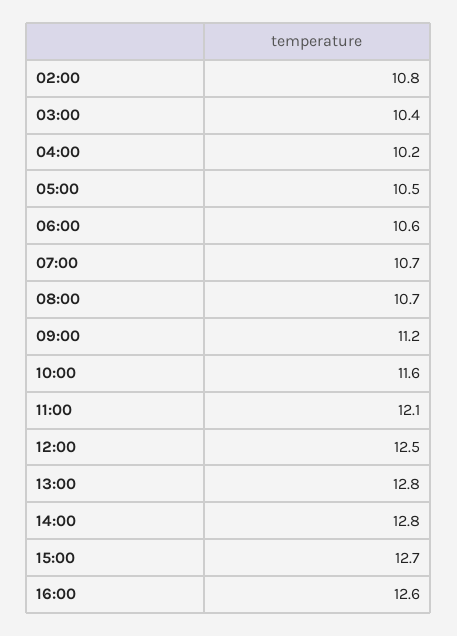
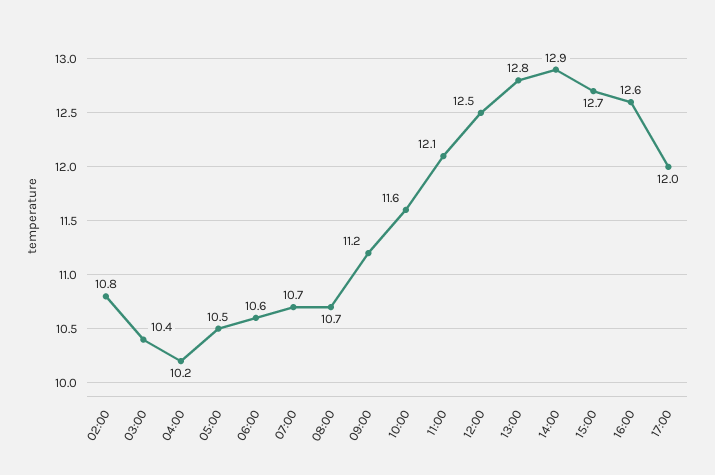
14:00: 12.8 -> 12.9
17:00: none -> 12

